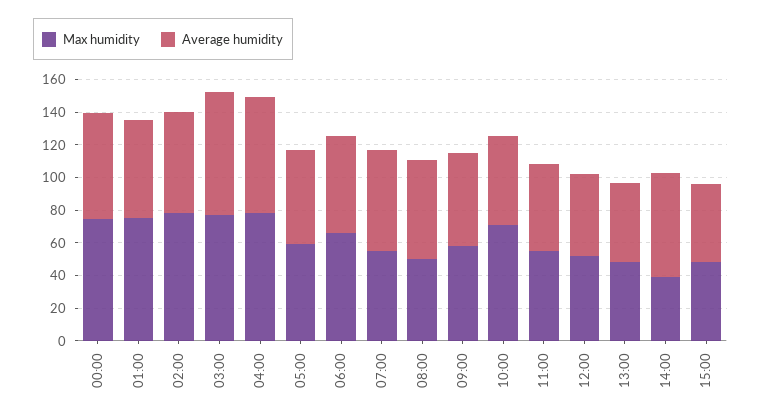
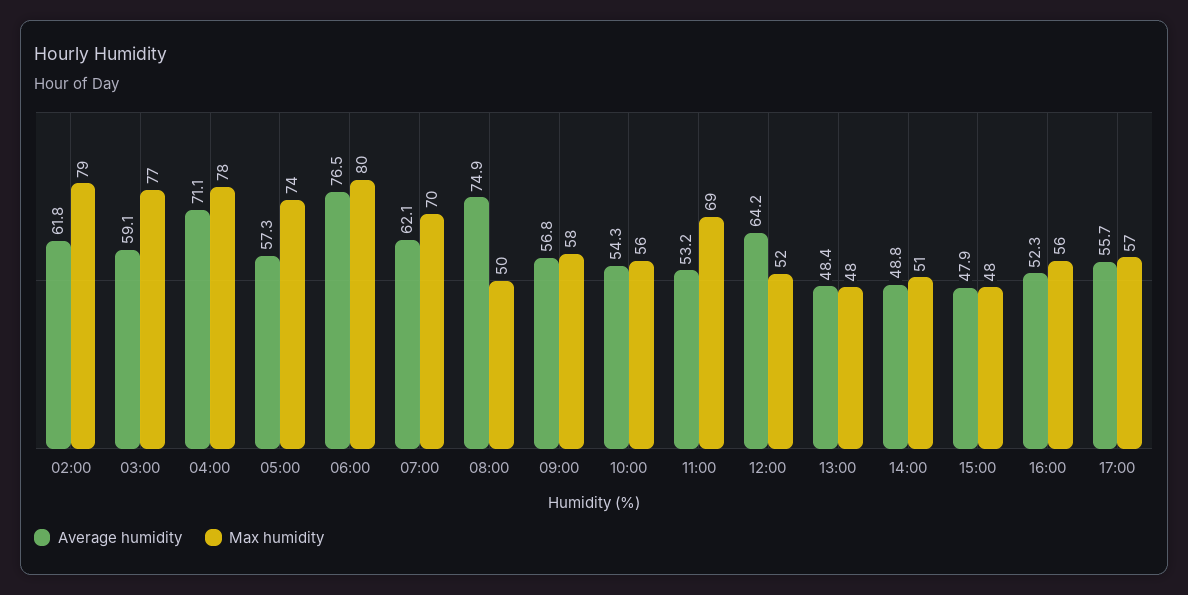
Max humidity, 00:00: 75 -> none
Average humidity, 00:00: 65 -> none
Max humidity, 01:00: 75 -> none
Average humidity, 01:00: 60 -> none
Average humidity, 03:00: 75 -> 59.1
Max humidity, 05:00: 60 -> 74
Max humidity, 06:00: 65 -> 80
Average humidity, 06:00: 60 -> 76.5
Max humidity, 07:00: 55 -> 70
Average humidity, 08:00: 60 -> 74.9
Max humidity, 10:00: 70 -> 56
Max humidity, 11:00: 55 -> 69
Average humidity, 12:00: 50 -> 64.2
Max humidity, 14:00: 40 -> 51
Average humidity, 14:00: 65 -> 48.8
Average humidity, 16:00: none -> 52.3
Max humidity, 16:00: none -> 56
Average humidity, 17:00: none -> 55.7
Max humidity, 17:00: none -> 57

